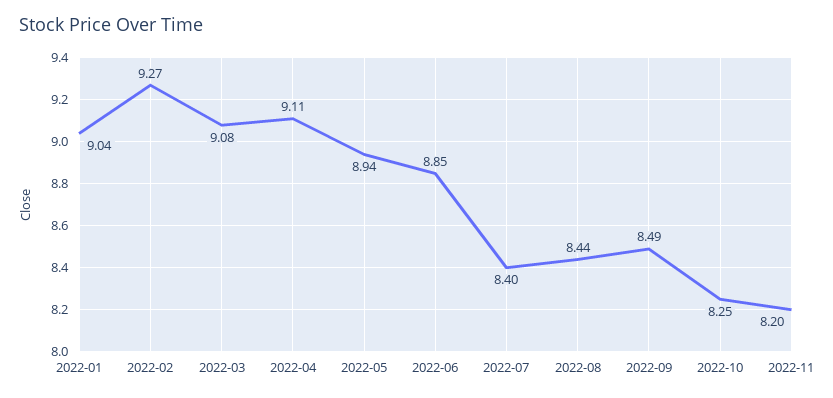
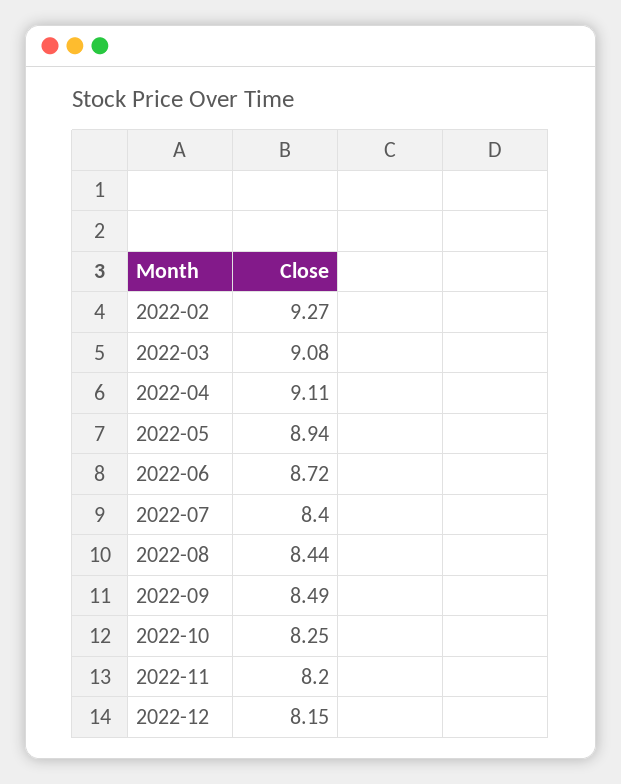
2022-01: 9.04 -> none
2022-06: 8.85 -> 8.72
2022-12: none -> 8.15

